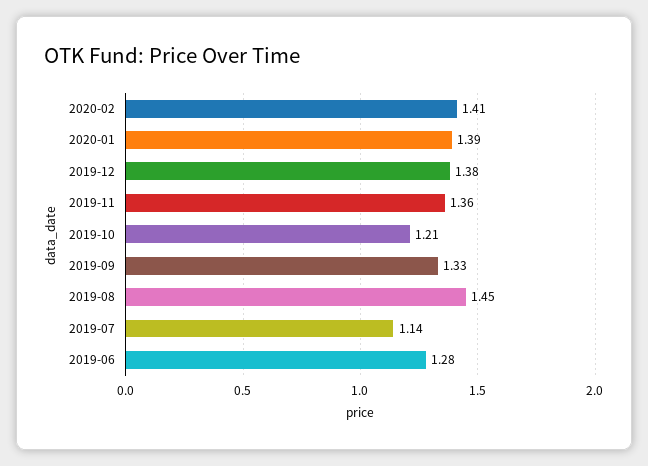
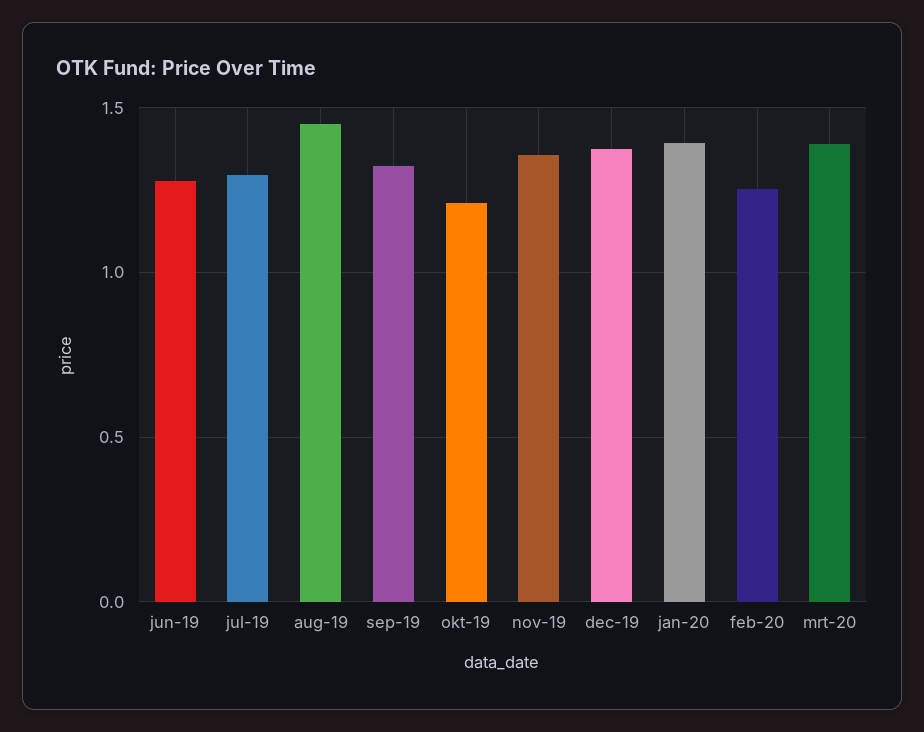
2020-02: 1.41 -> 1.25
2019-07: 1.14 -> 1.3
mrt-20: none -> 1.4

